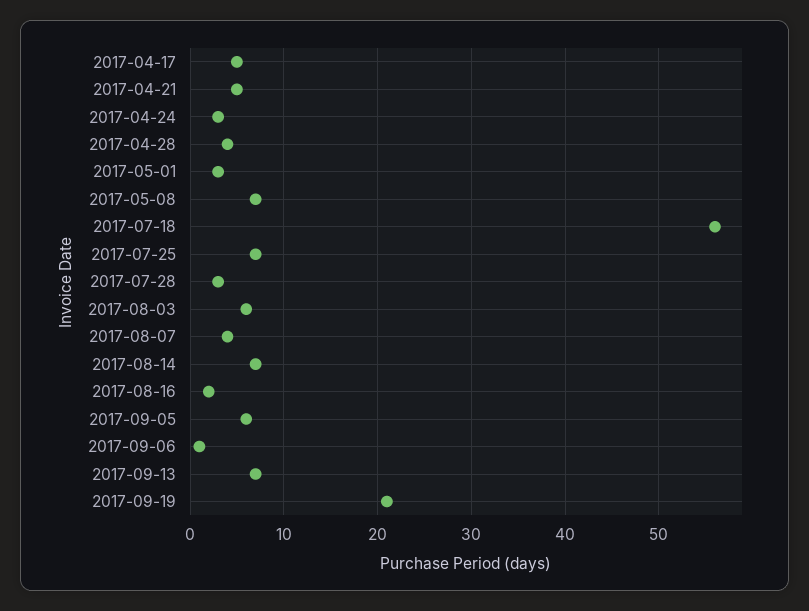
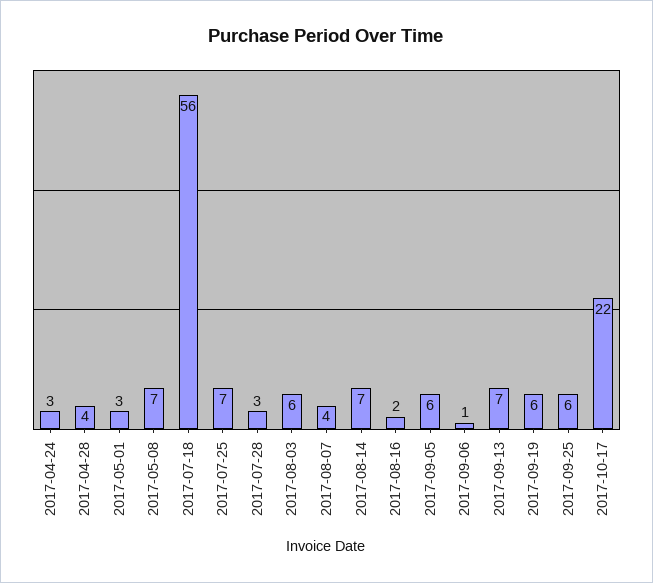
2017-04-17: 5 -> none
2017-04-21: 5 -> none
2017-09-19: 21 -> 6
2017-09-25: none -> 6
2017-10-17: none -> 22

